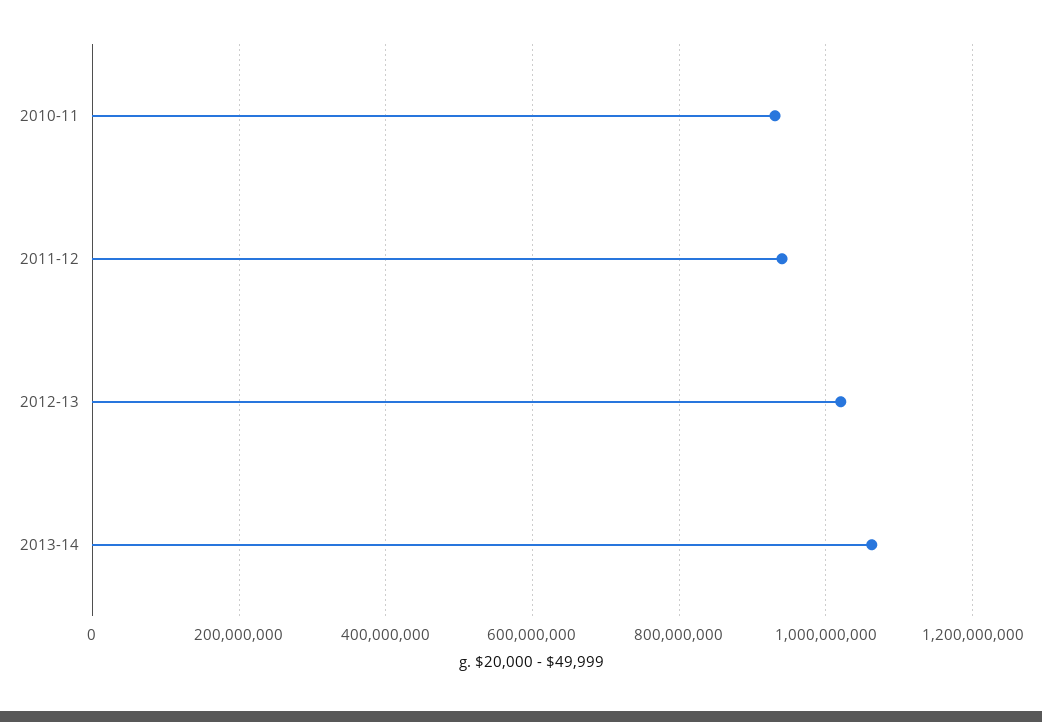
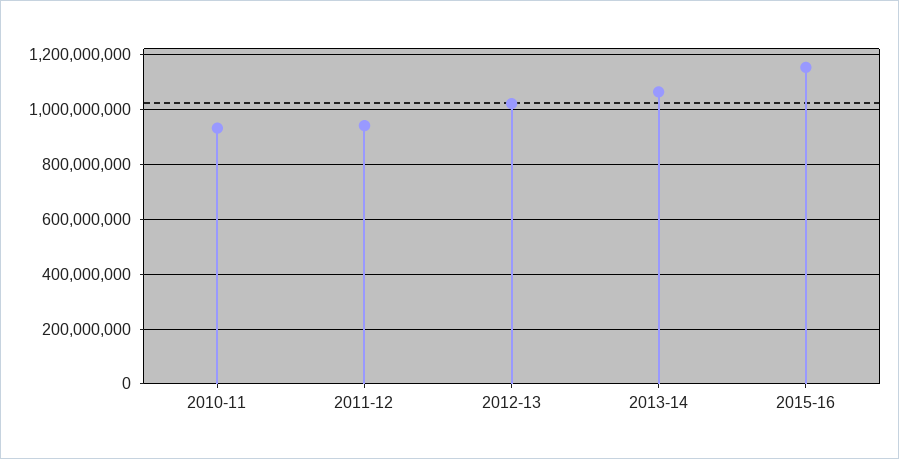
2015-16: none -> 1150000000

